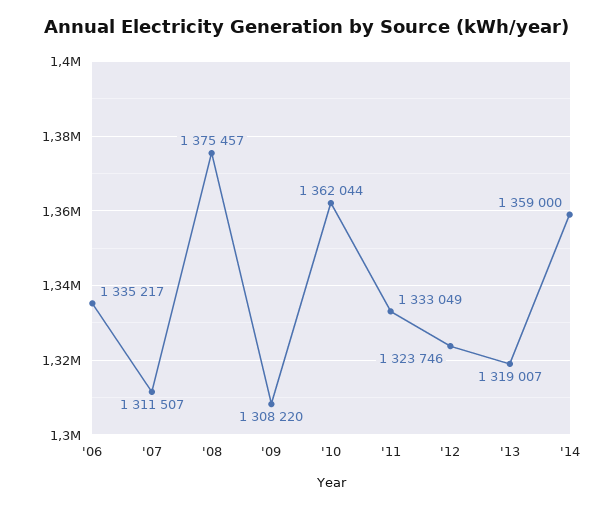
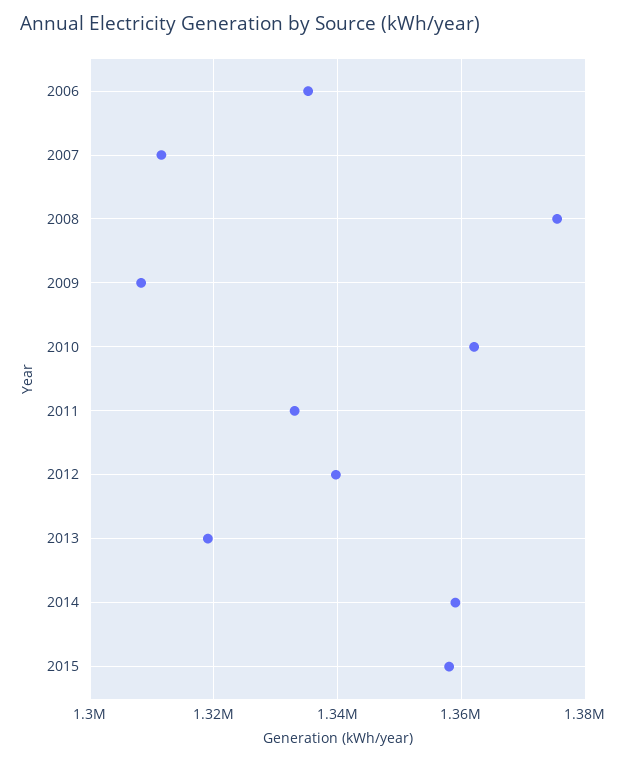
'12: 1323746 -> 1340000
2015: none -> 1358000

